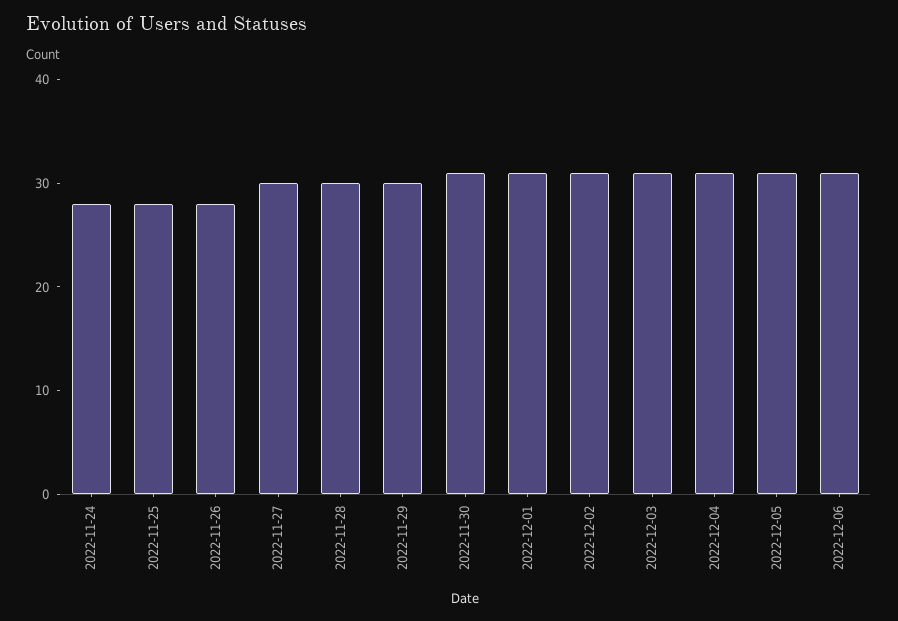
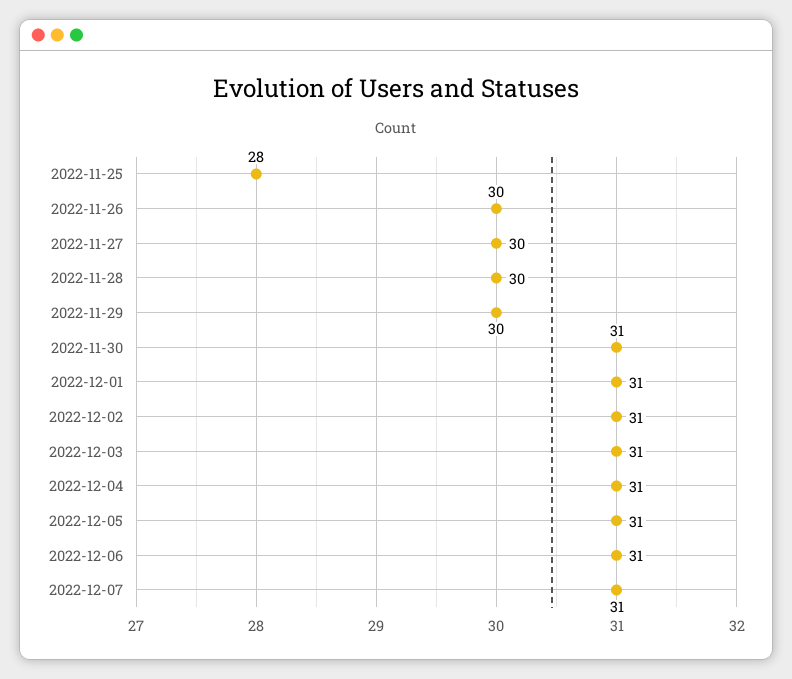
2022-11-24: 28 -> none
2022-11-26: 28 -> 30
2022-12-07: none -> 31

